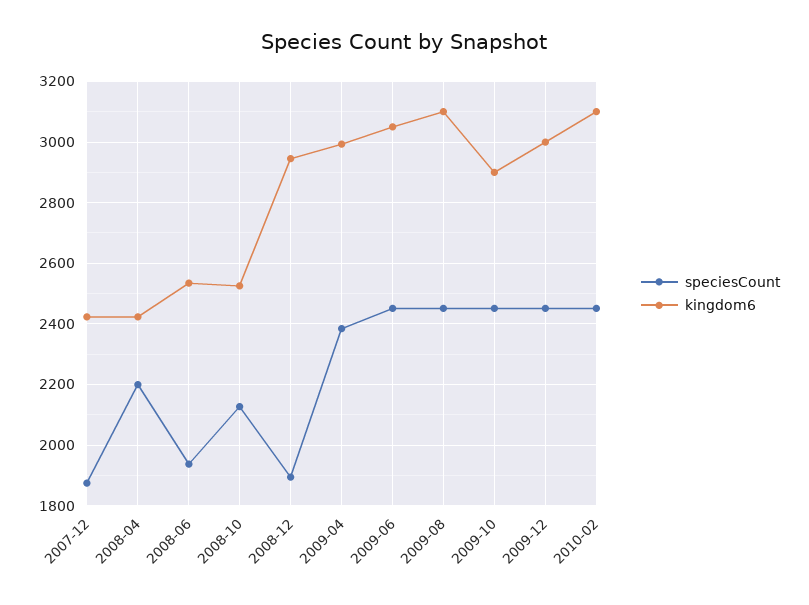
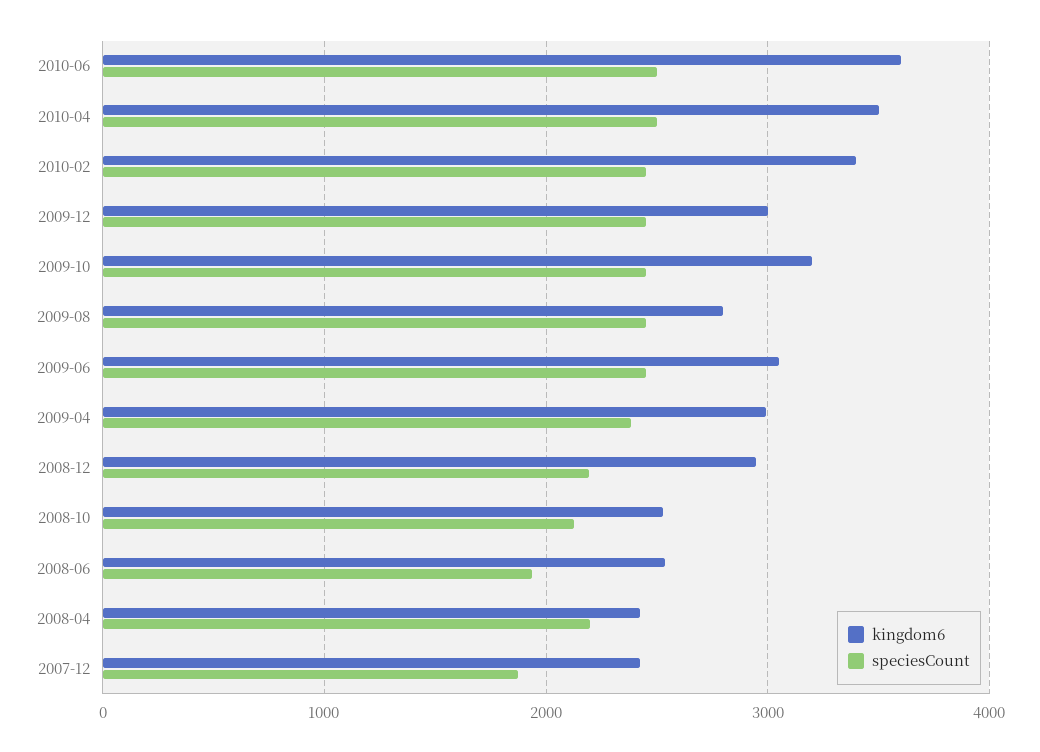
speciesCount, 2008-12: 1900 -> 2200
kingdom6, 2009-08: 3100 -> 2800
kingdom6, 2009-10: 2900 -> 3200
kingdom6, 2010-02: 3100 -> 3400
kingdom6, 2010-06: none -> 3600
speciesCount, 2010-06: none -> 2500
kingdom6, 2010-04: none -> 3500
speciesCount, 2010-04: none -> 2500

